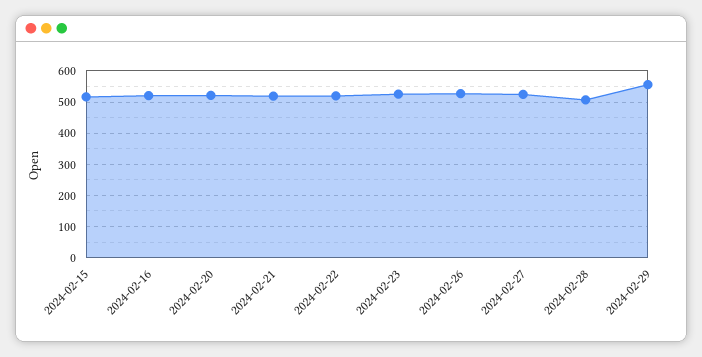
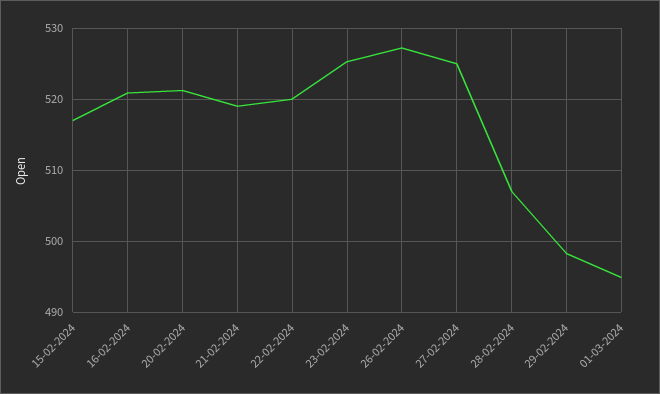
2024-02-29: 560 -> 498
01-03-2024: none -> 495

